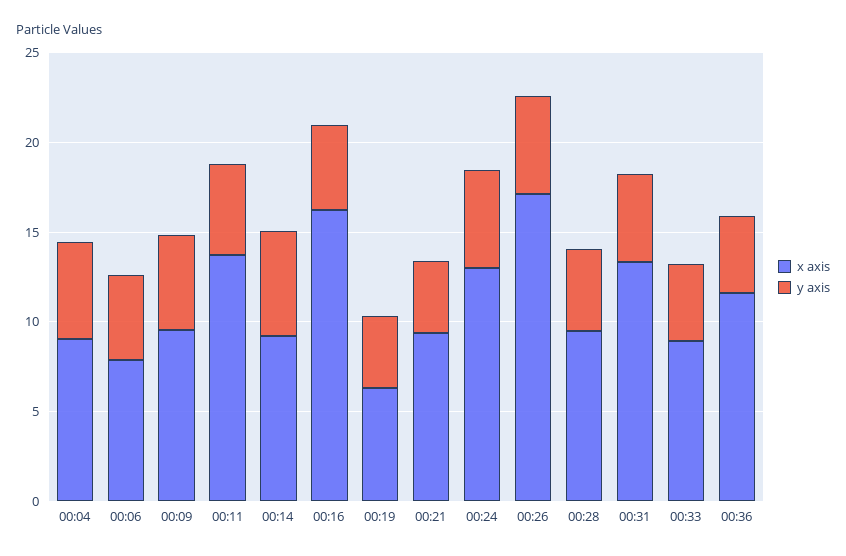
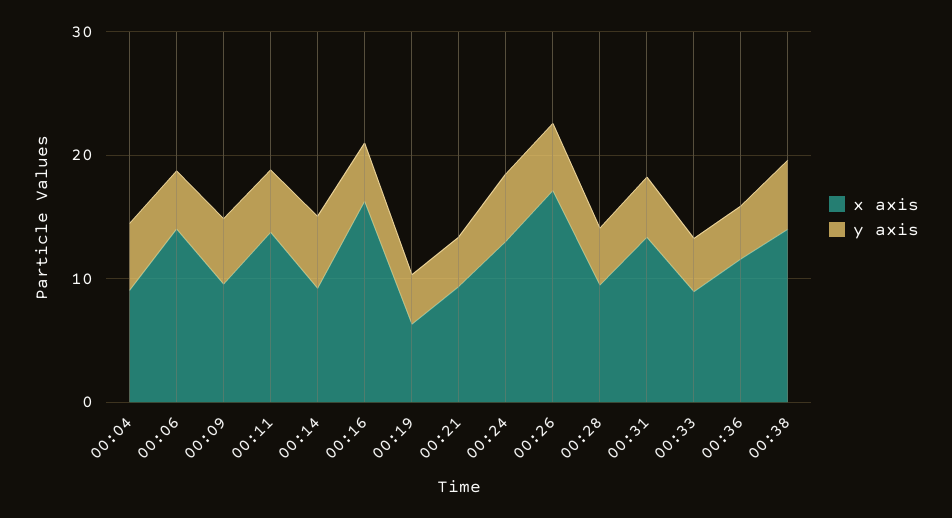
x axis, 00:06: 8 -> 14
x axis, 00:38: none -> 14
y axis, 00:38: none -> 6

